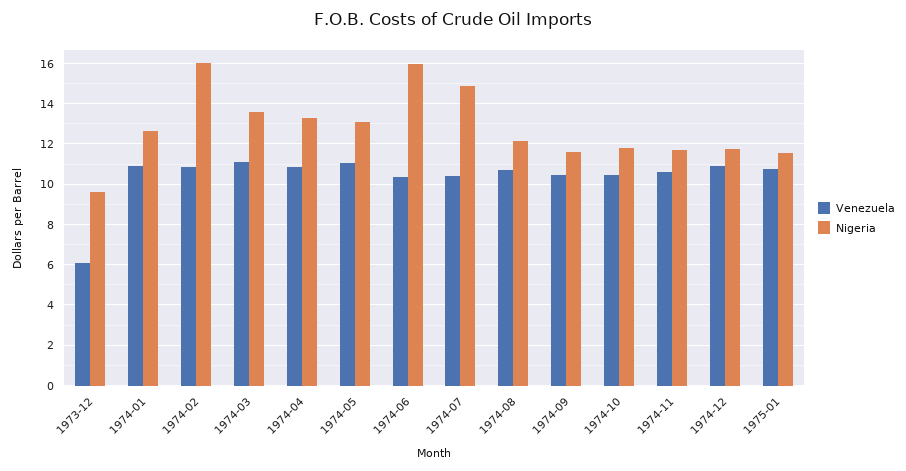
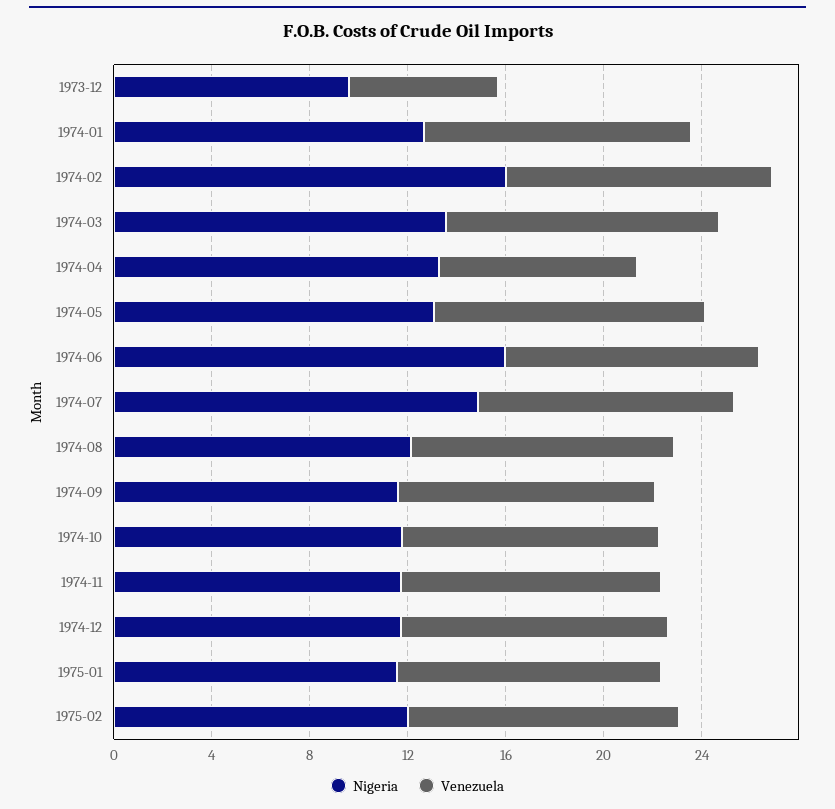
Venezuela, 1974-04: 11 -> 8
Nigeria, 1975-02: none -> 12
Venezuela, 1975-02: none -> 11

